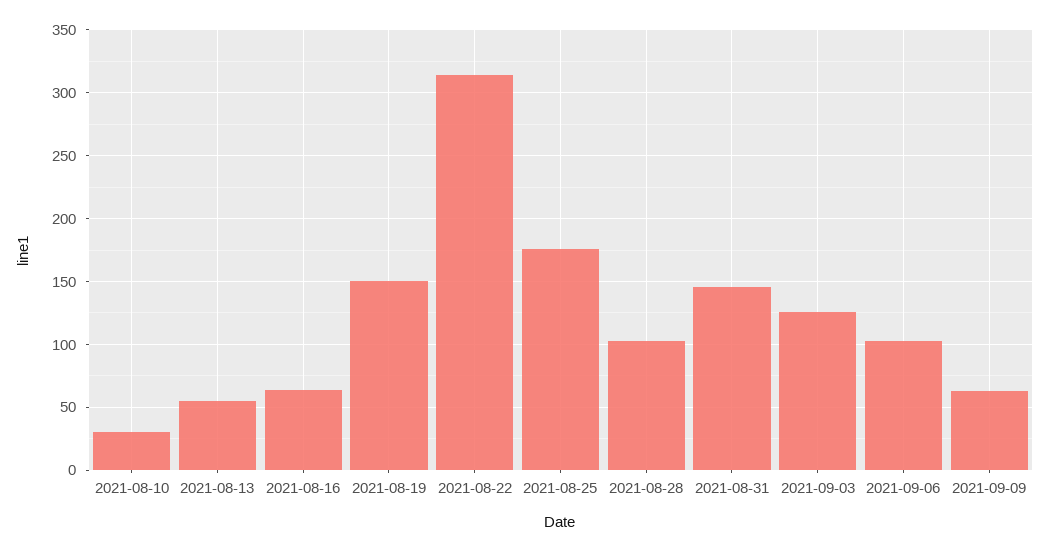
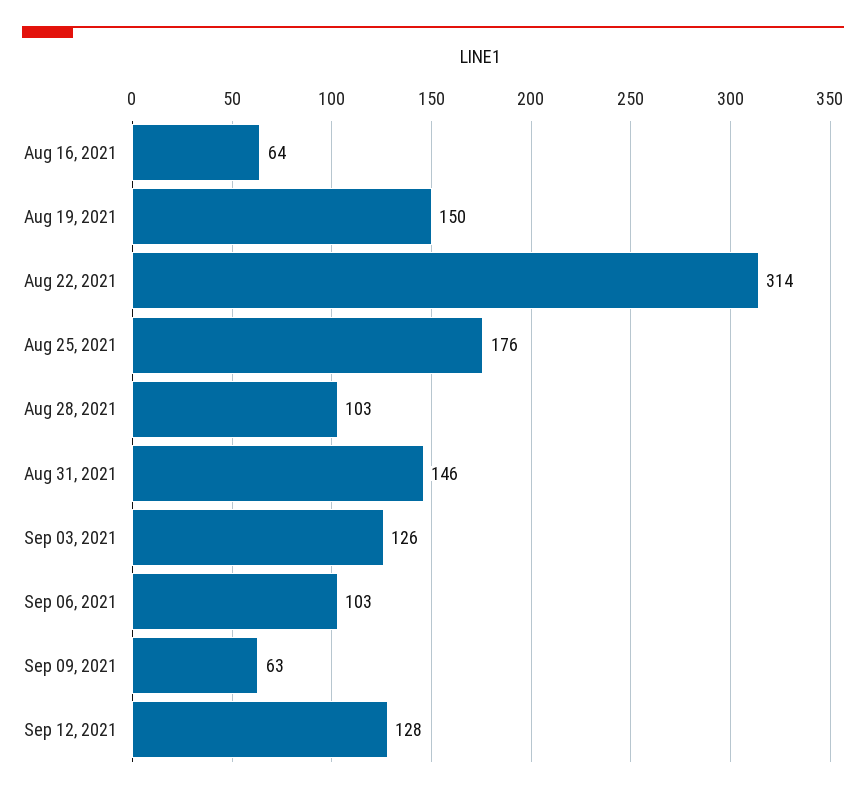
2021-08-10: 30 -> none
2021-08-13: 55 -> none
Sep 12, 2021: none -> 128

